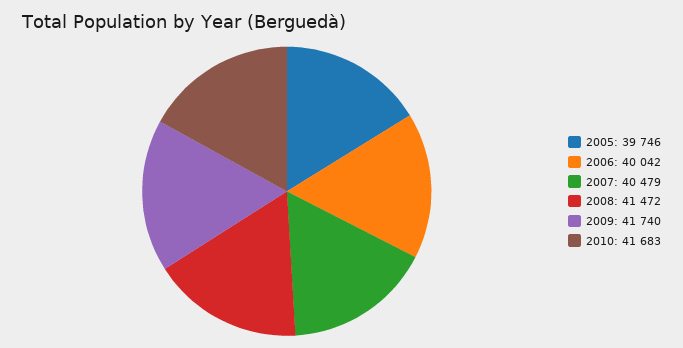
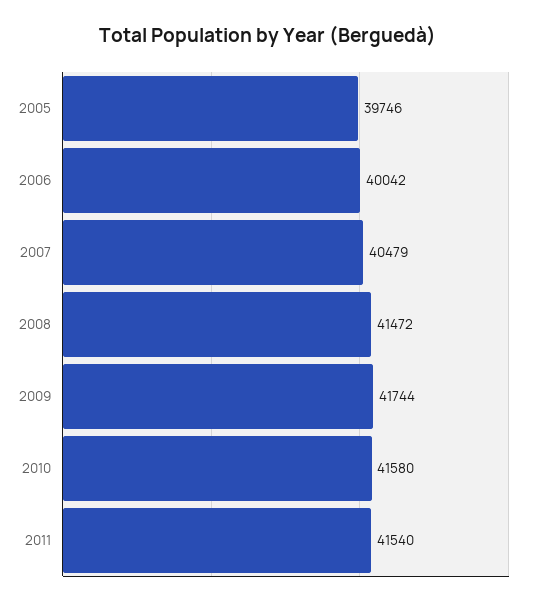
2009: 41740 -> 41744
2010: 41683 -> 41580
2011: none -> 41540

